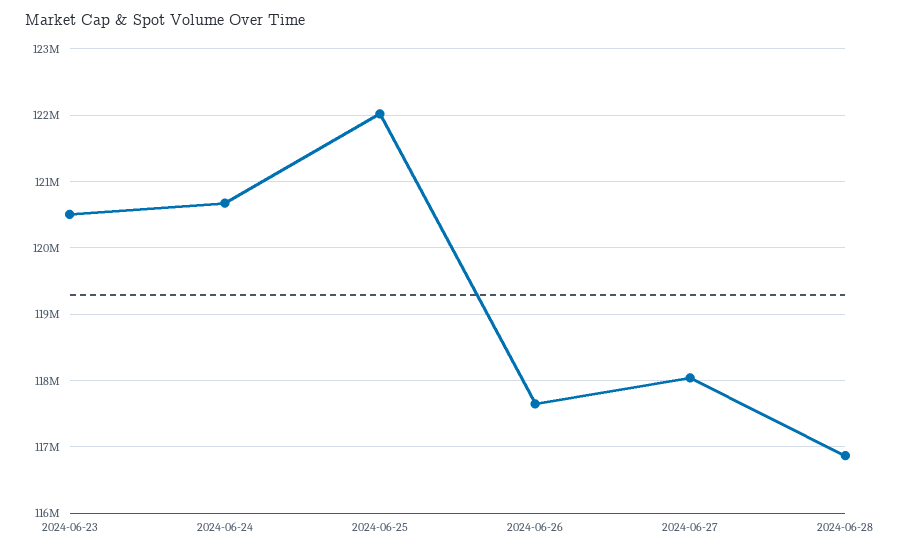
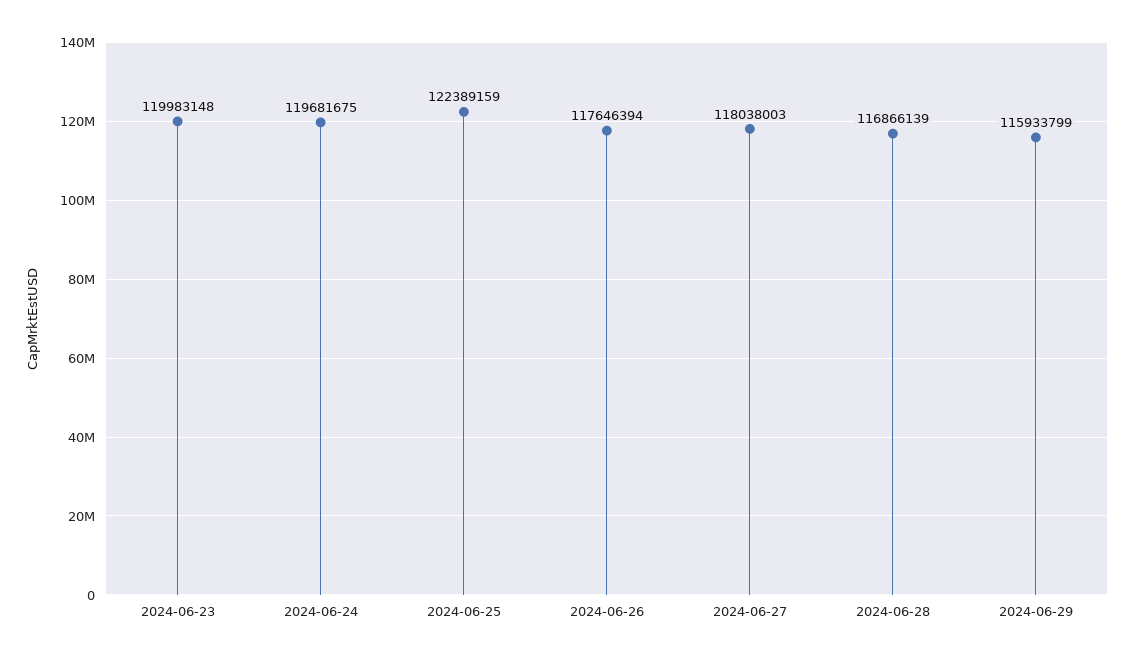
2024-06-23: 120500000 -> 119983148
2024-06-24: 120700000 -> 119681675
2024-06-25: 122000000 -> 122389159
2024-06-29: none -> 115933799

